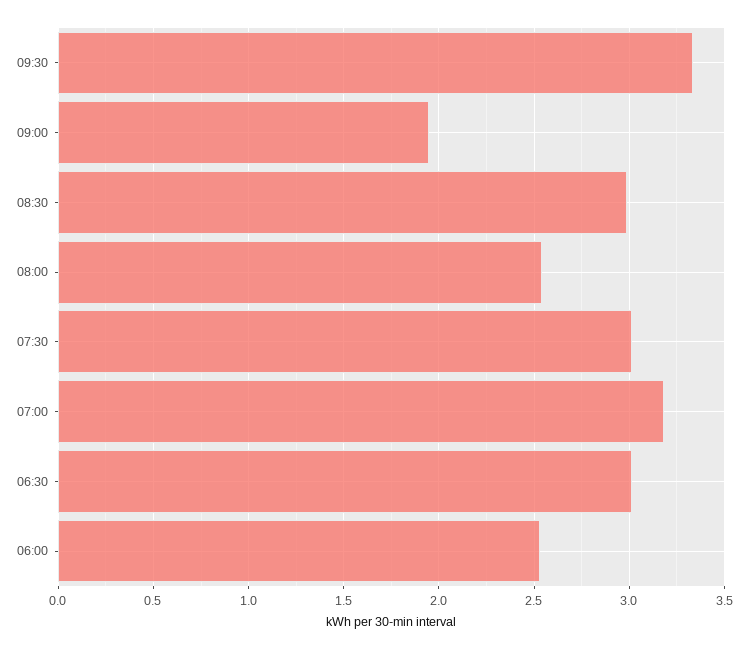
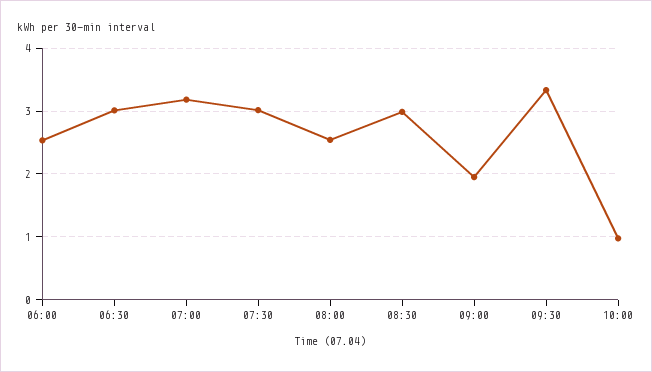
10:00: none -> 1

